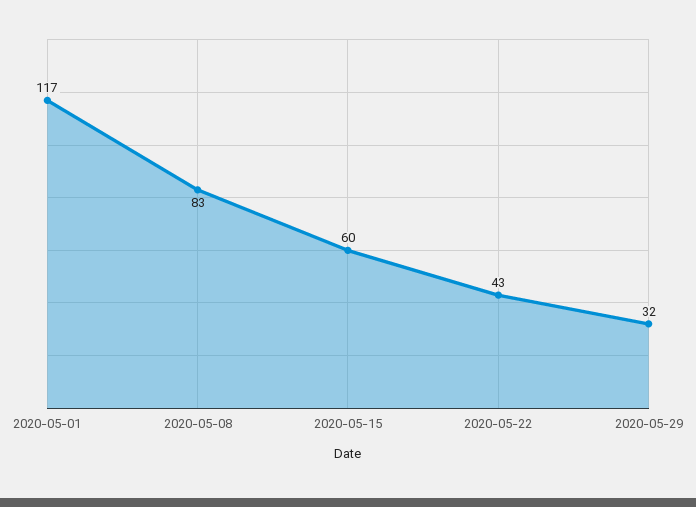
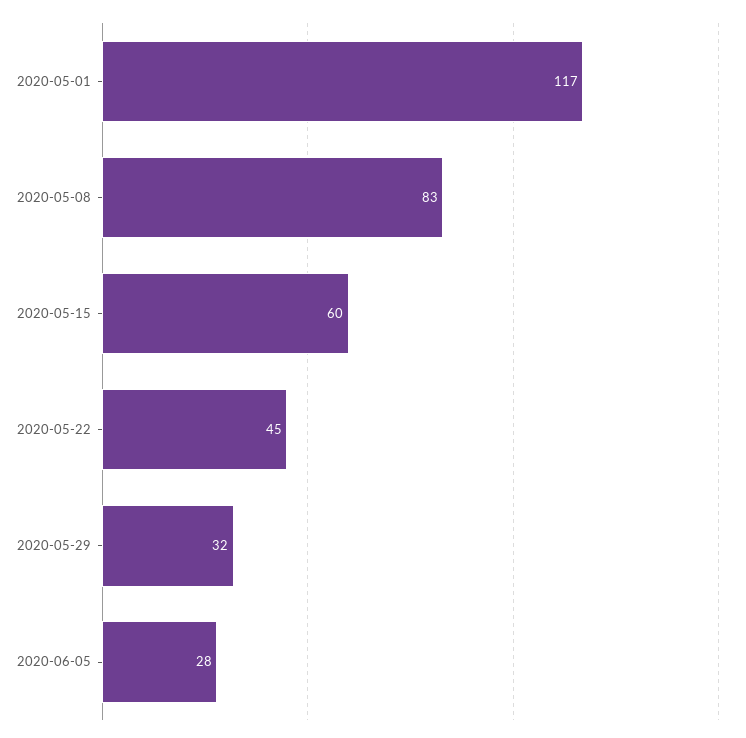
2020-05-22: 43 -> 45
2020-06-05: none -> 28

